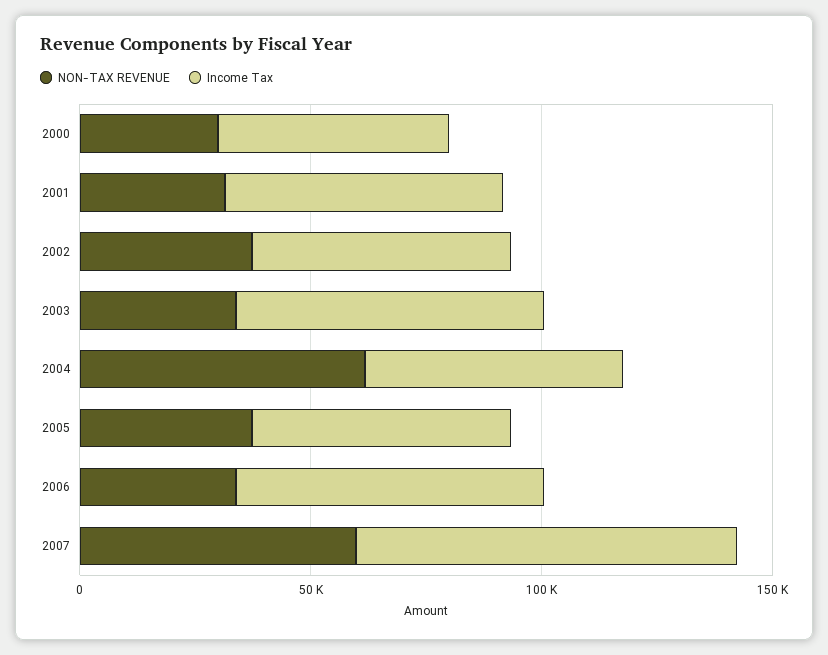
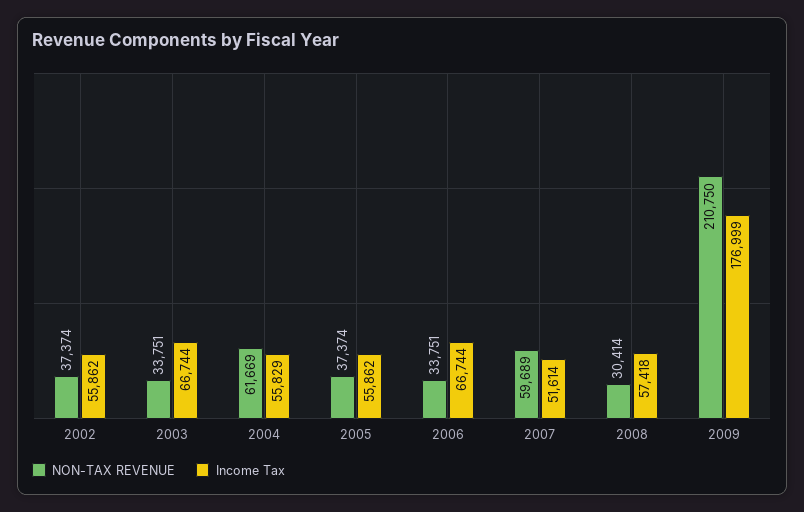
NON-TAX REVENUE, 2000: 30000 -> none
Income Tax, 2000: 50000 -> none
NON-TAX REVENUE, 2001: 30000 -> none
Income Tax, 2001: 60000 -> none
Income Tax, 2007: 80000 -> 51614
NON-TAX REVENUE, 2008: none -> 30414
Income Tax, 2008: none -> 57418
NON-TAX REVENUE, 2009: none -> 210750
Income Tax, 2009: none -> 176999

